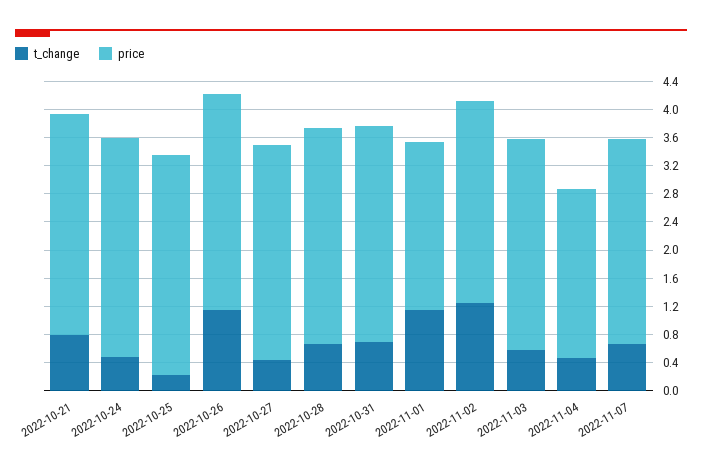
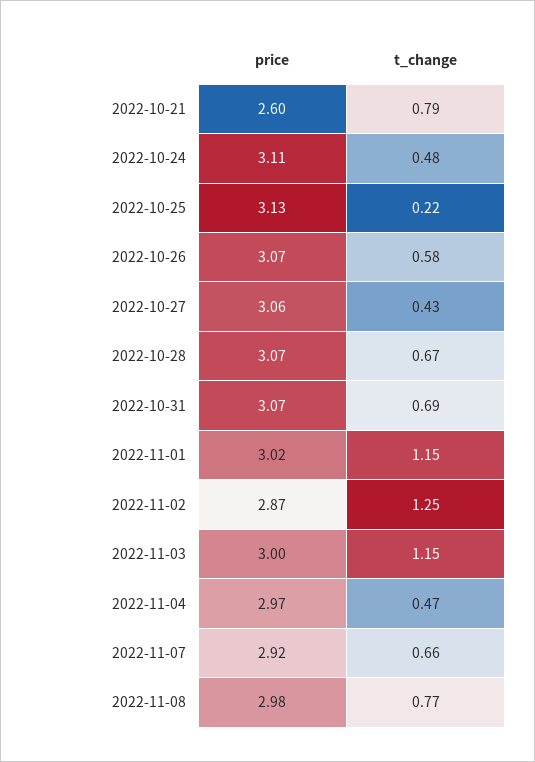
price, 2022-10-21: 3.2 -> 2.6
t_change, 2022-10-26: 1.2 -> 0.58
price, 2022-11-01: 2.4 -> 3.02
t_change, 2022-11-03: 0.6 -> 1.15
price, 2022-11-04: 2.4 -> 2.97
price, 2022-11-08: none -> 2.98
t_change, 2022-11-08: none -> 0.77

